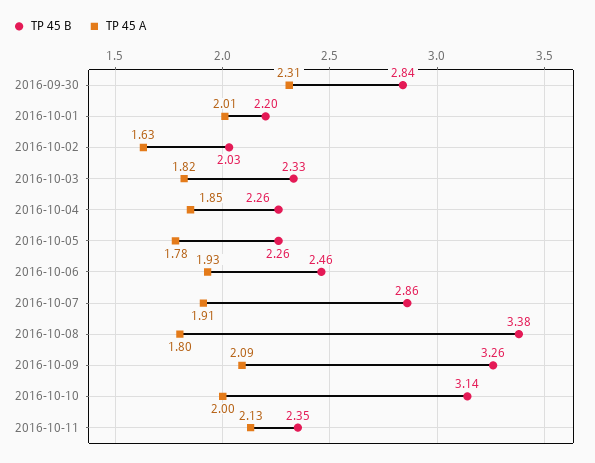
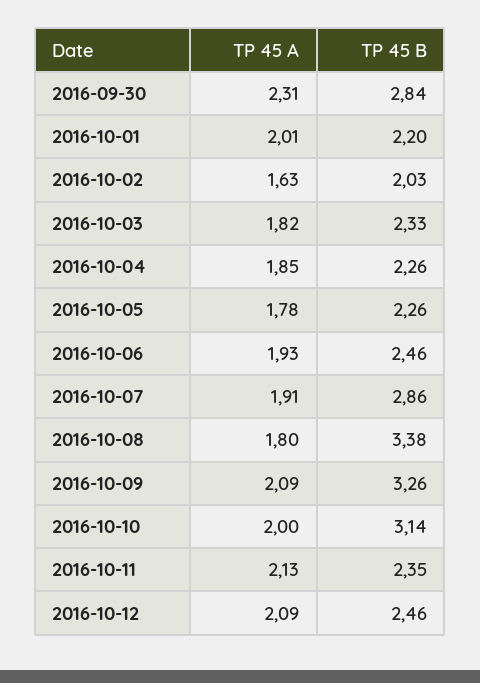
TP 45 A, 2016-10-12: none -> 2.09
TP 45 B, 2016-10-12: none -> 2.46

